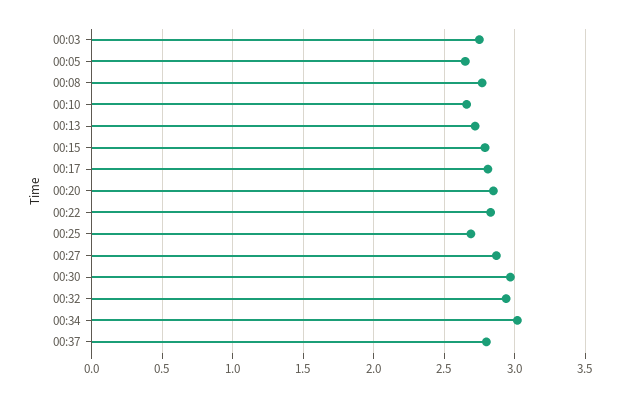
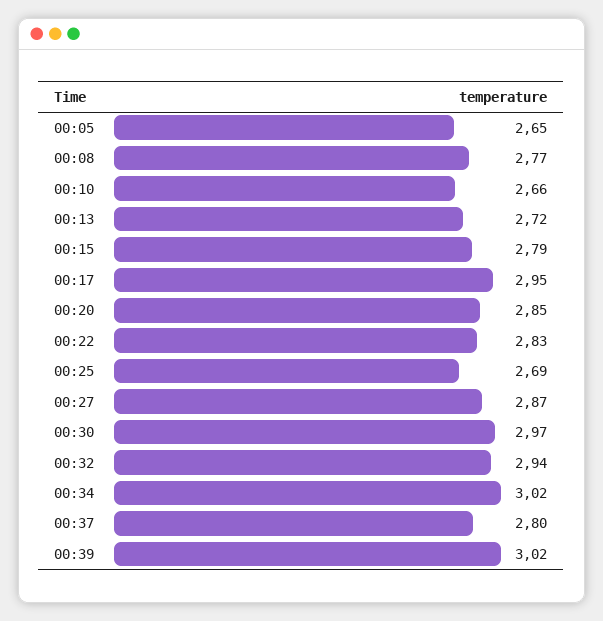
00:03: 2.75 -> none
00:17: 2.8 -> 2.95
00:39: none -> 3.02

